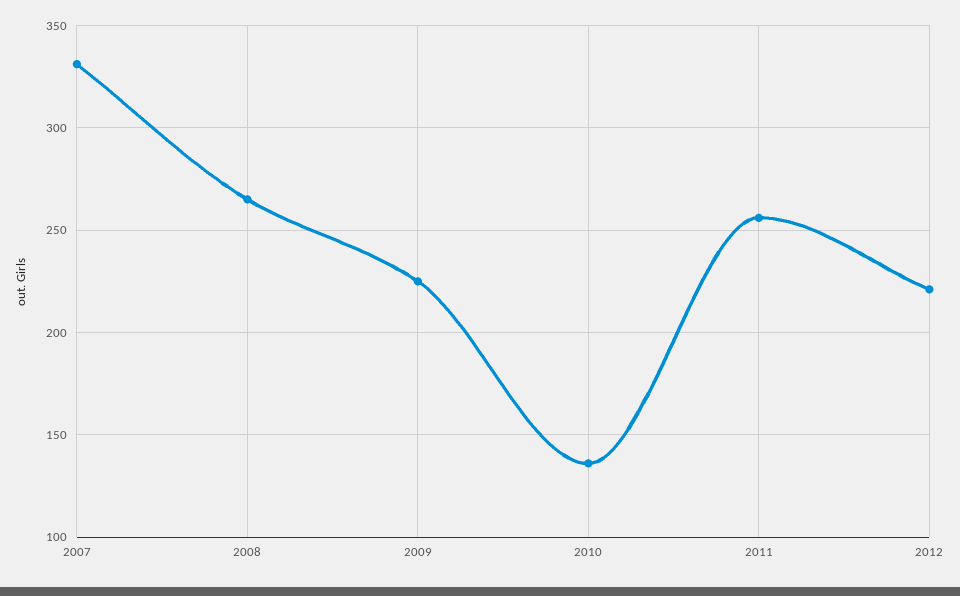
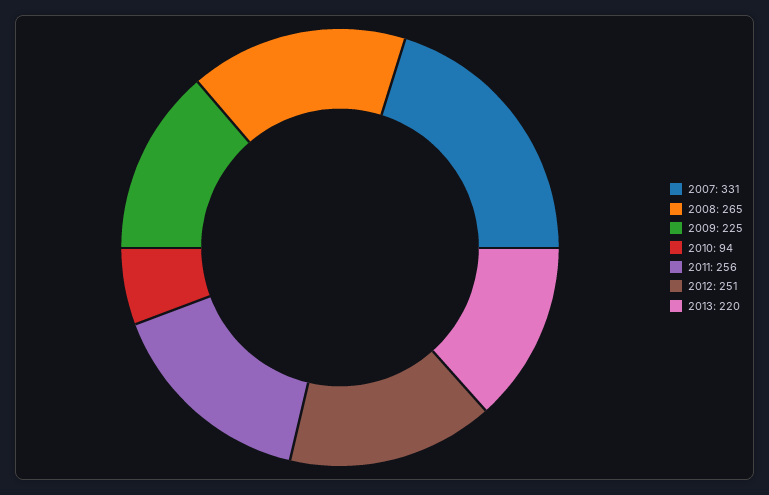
2010: 135 -> 94
2012: 220 -> 251
2013: none -> 220

